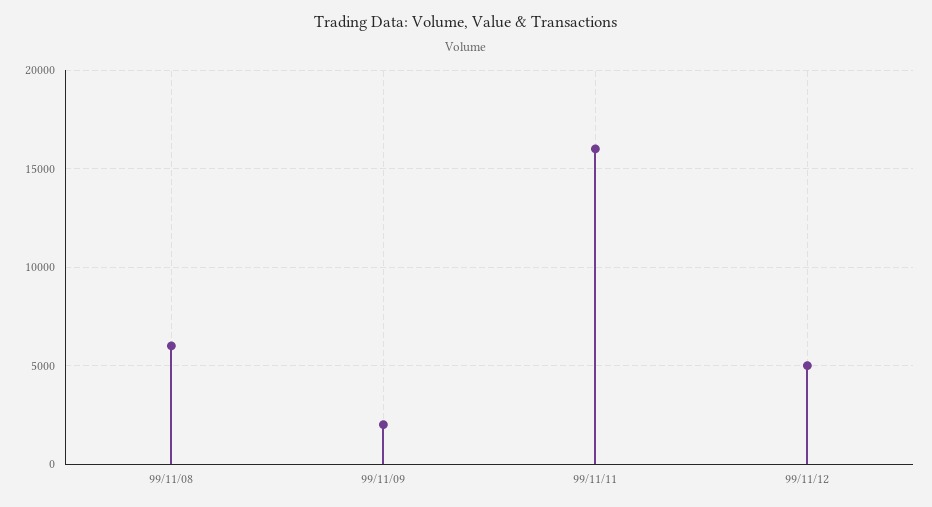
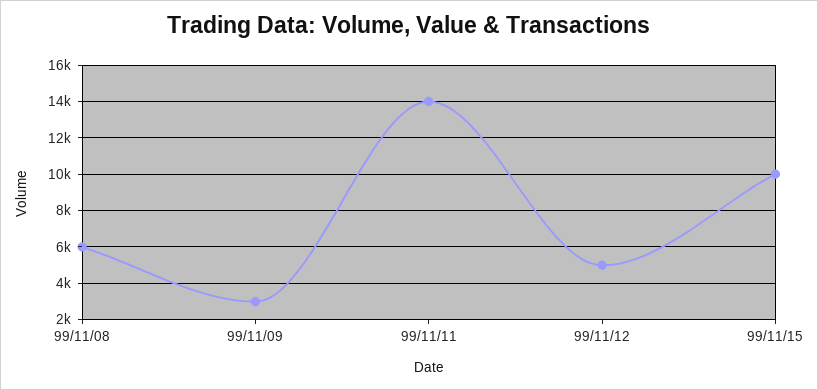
99/11/09: 2000 -> 3000
99/11/11: 16000 -> 14000
99/11/15: none -> 10000

